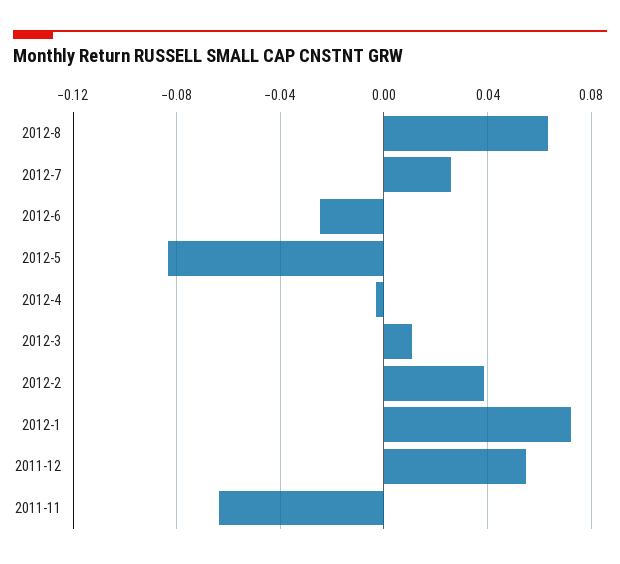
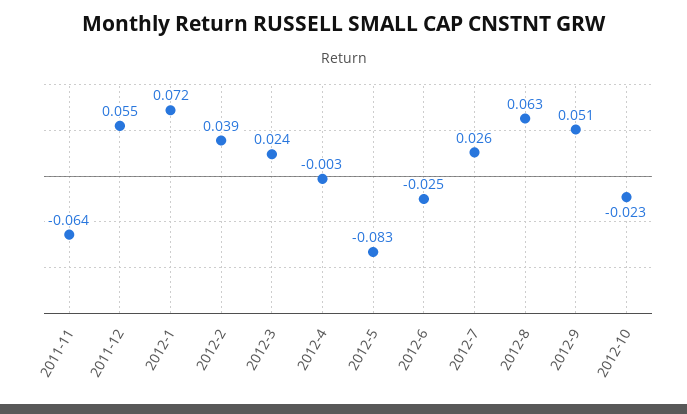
2012-3: 0.01 -> 0.024
2012-9: none -> 0.051
2012-10: none -> -0.023

